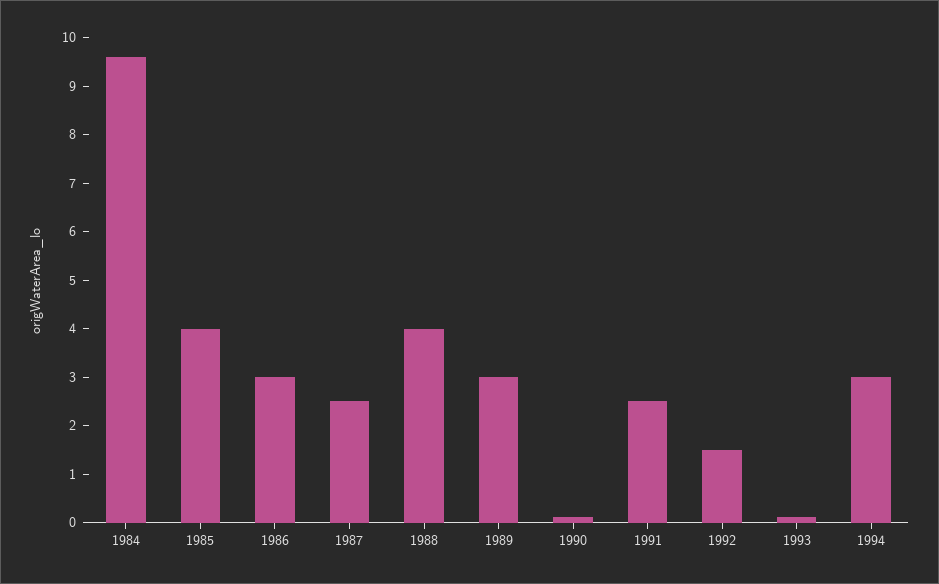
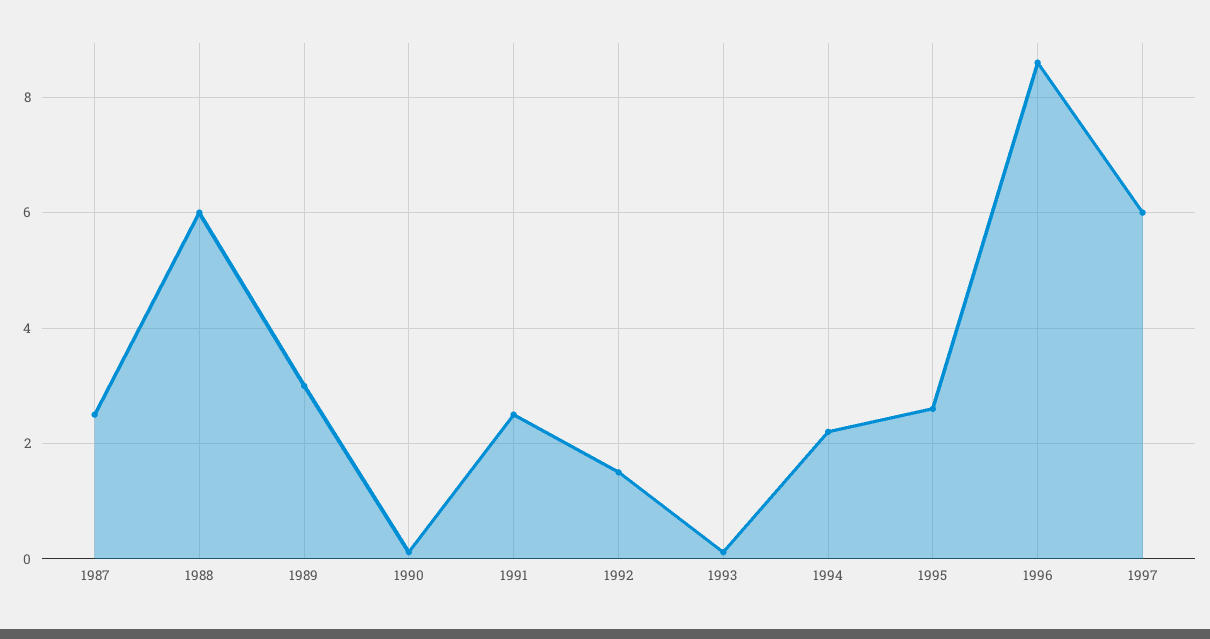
1984: 9.6 -> none
1985: 4 -> none
1986: 3 -> none
1988: 4 -> 6
1994: 3 -> 2.2
1995: none -> 2.6
1996: none -> 8.6
1997: none -> 6

